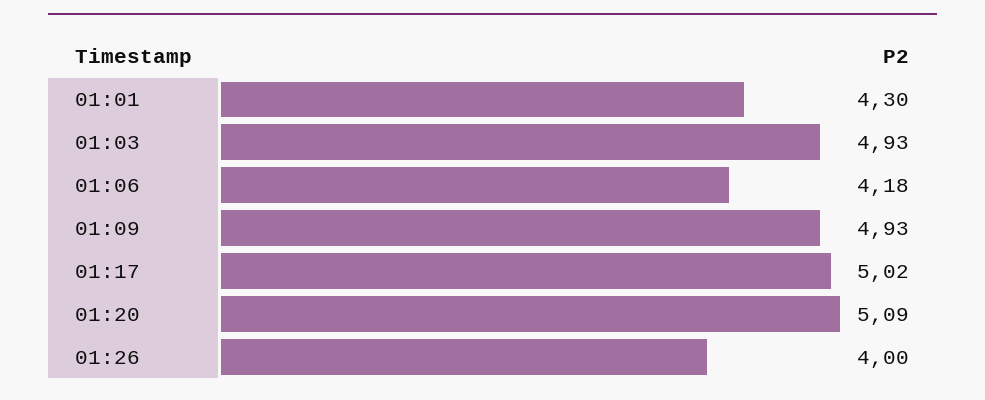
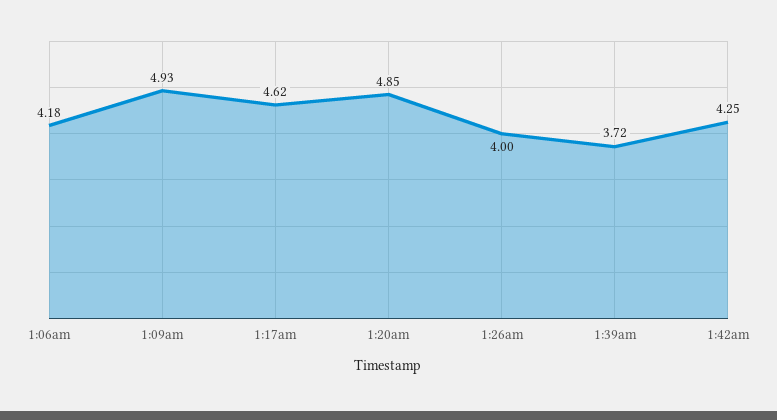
01:01: 4.3 -> none
01:03: 4.93 -> none
01:17: 5.02 -> 4.62
01:20: 5.09 -> 4.85
1:39am: none -> 3.72
1:42am: none -> 4.25

